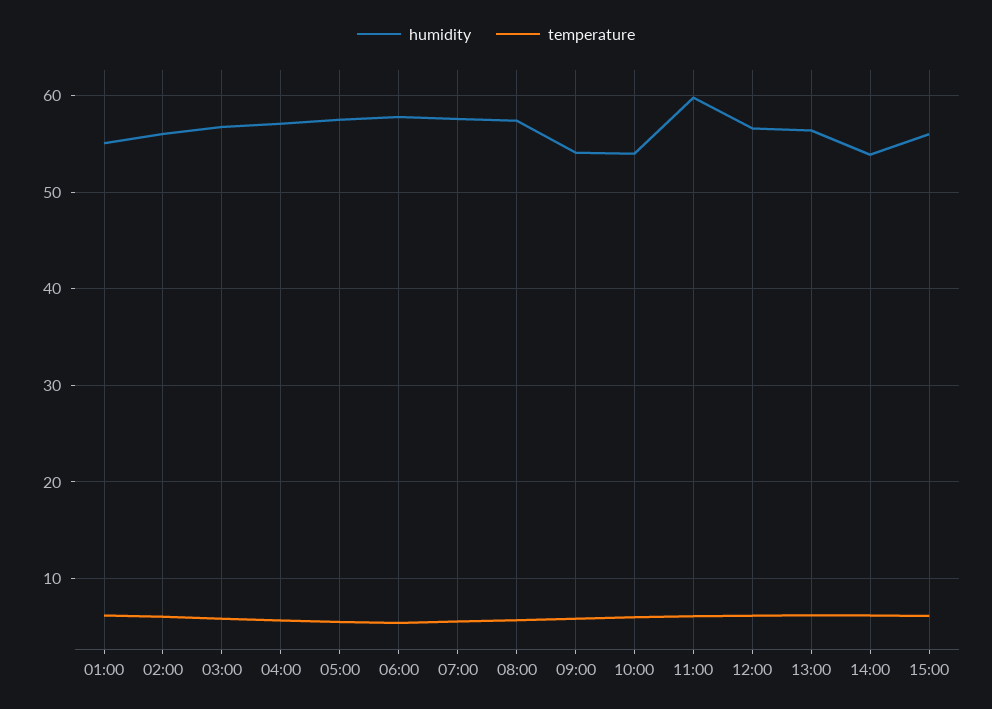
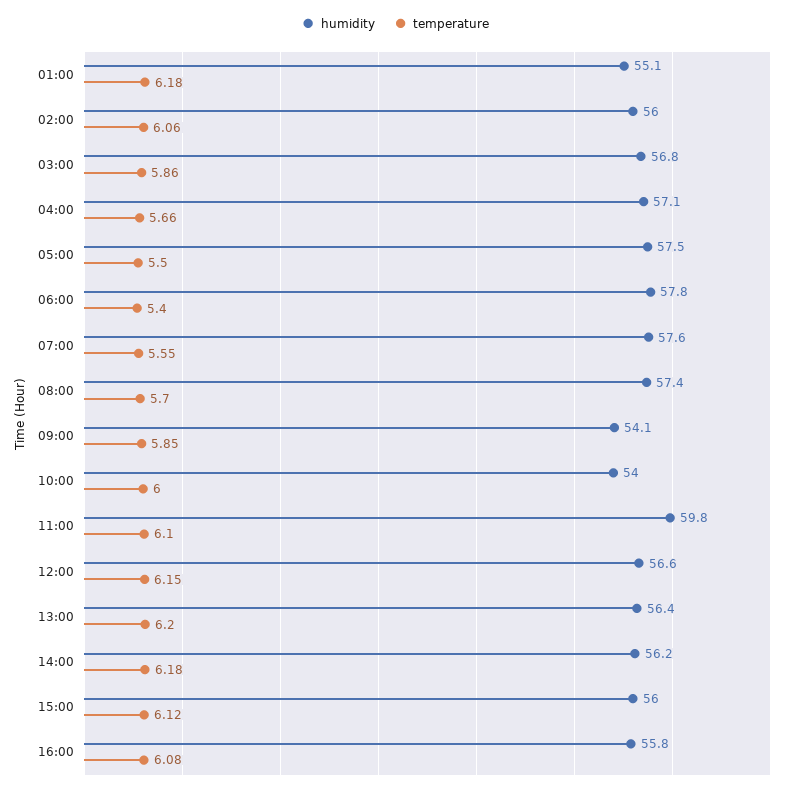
humidity, 14:00: 54 -> 56.2
humidity, 16:00: none -> 55.8
temperature, 16:00: none -> 6.08

